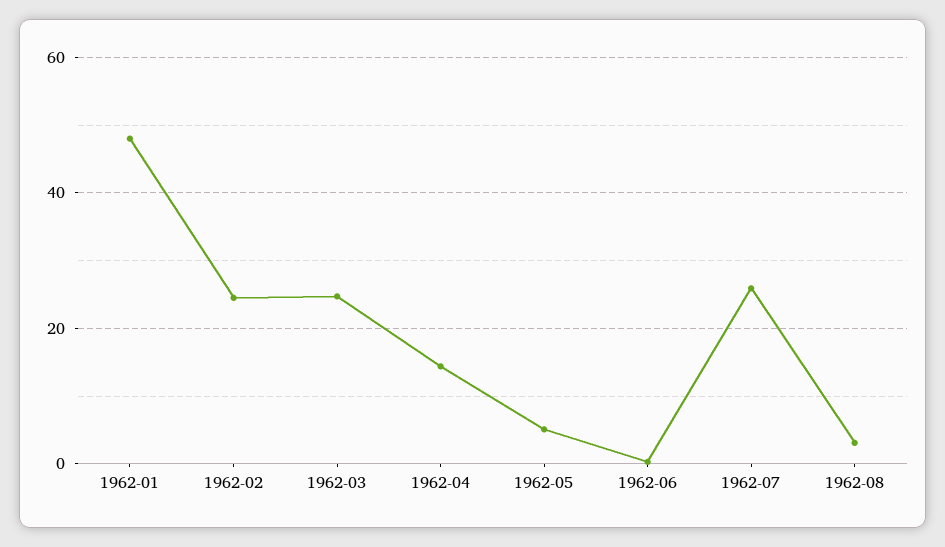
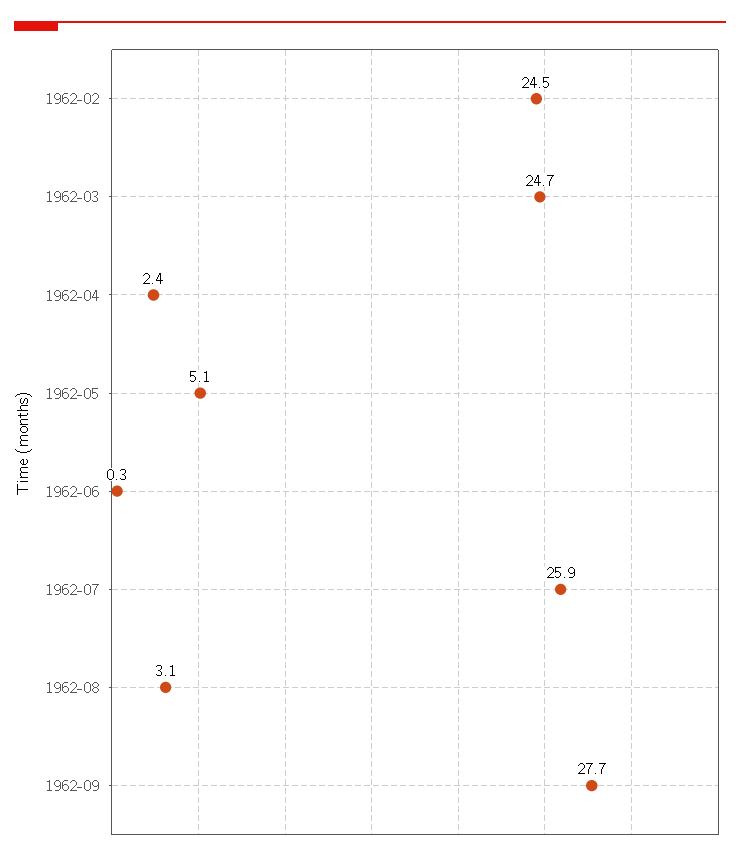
1962-01: 48 -> none
1962-04: 14 -> 2.4
1962-09: none -> 27.7

